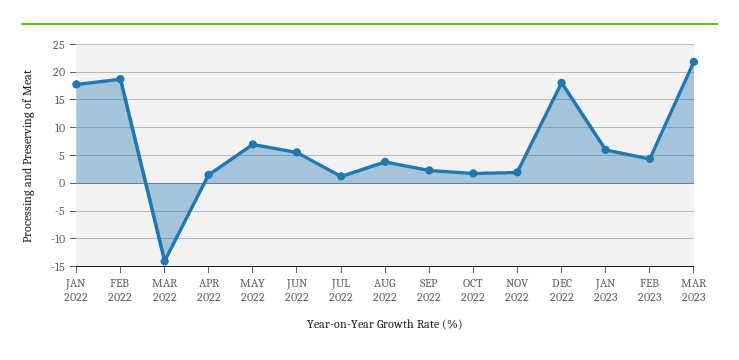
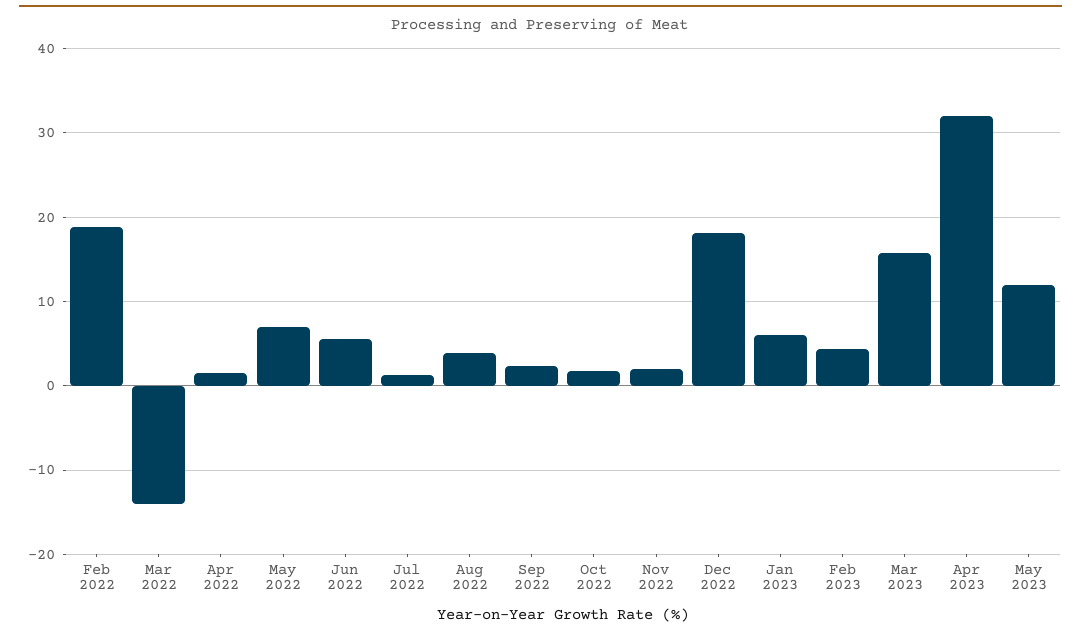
JAN 2022: 17.5 -> none
MAR 2023: 22.5 -> 16
Apr 2023: none -> 32
May 2023: none -> 12

